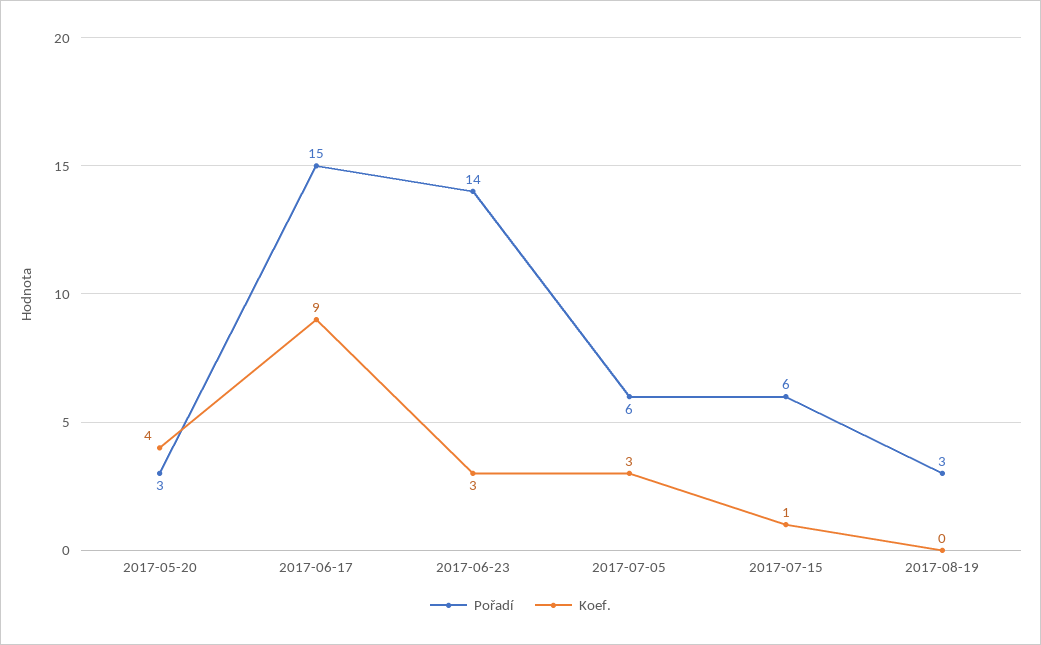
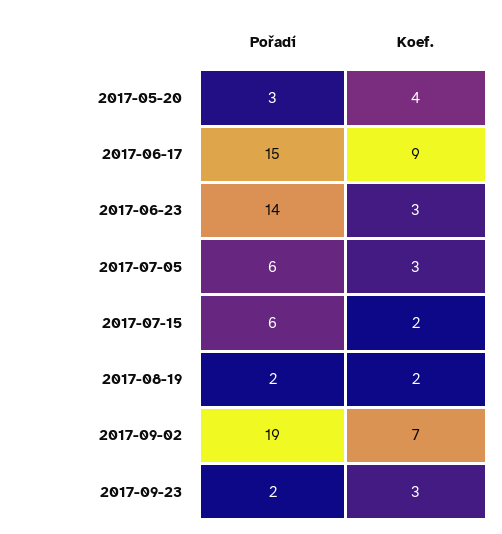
Koef., 2017-07-15: 1 -> 2
Pořadí, 2017-08-19: 3 -> 2
Koef., 2017-08-19: 0 -> 2
Pořadí, 2017-09-02: none -> 19
Koef., 2017-09-02: none -> 7
Pořadí, 2017-09-23: none -> 2
Koef., 2017-09-23: none -> 3

